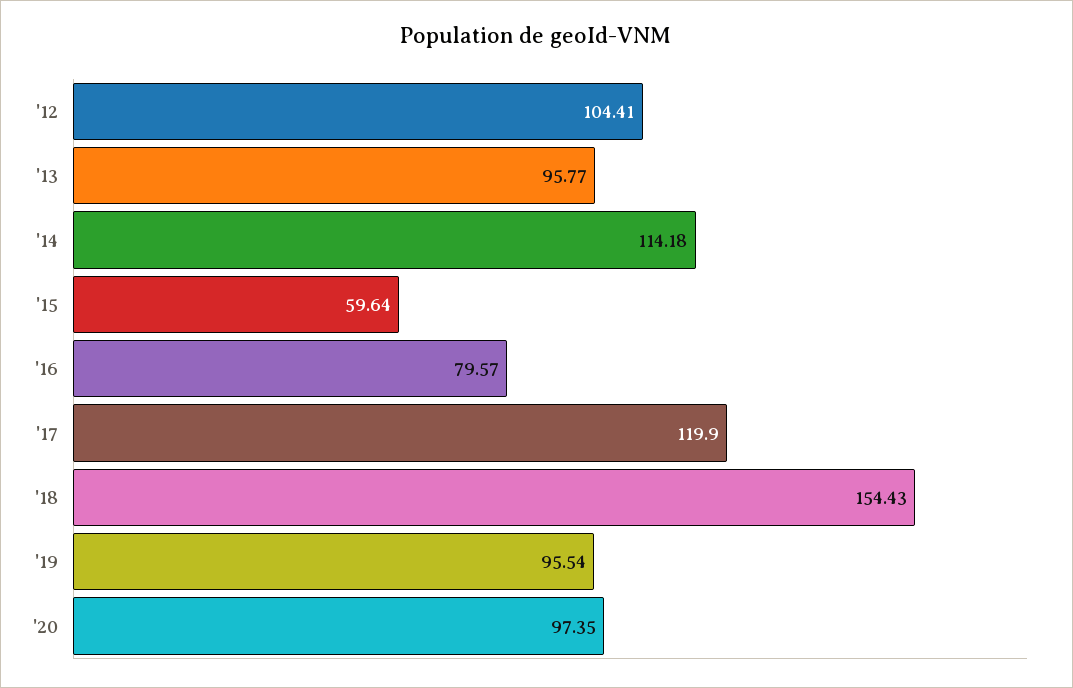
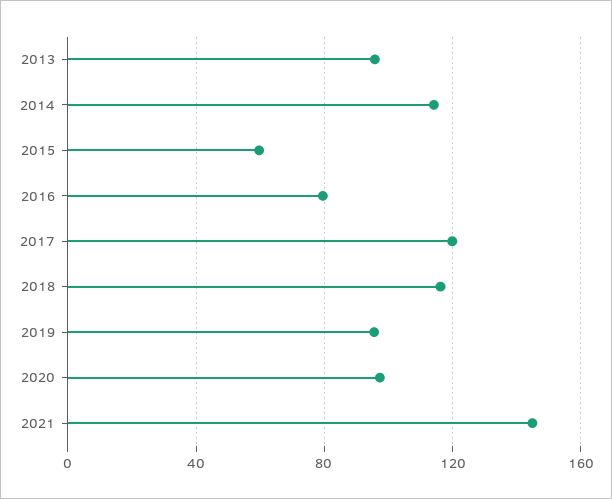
'12: 104.41 -> none
'18: 154.43 -> 115
2021: none -> 145

